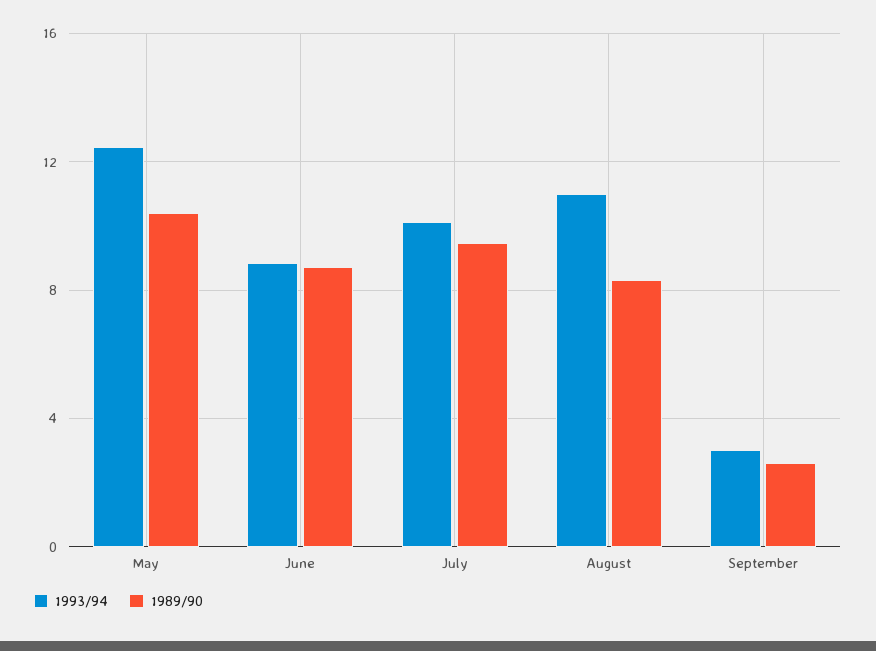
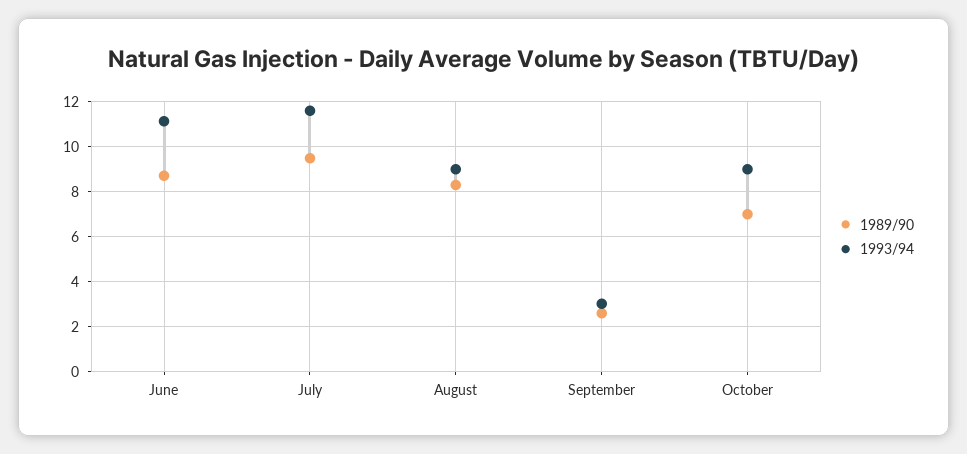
1993/94, May: 12.5 -> none
1989/90, May: 10.5 -> none
1993/94, June: 9 -> 11
1993/94, July: 10 -> 11.5
1993/94, August: 11 -> 9
1989/90, October: none -> 7
1993/94, October: none -> 9

